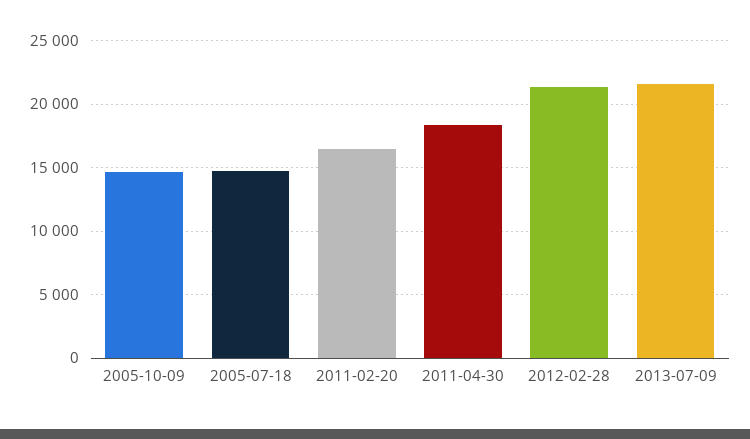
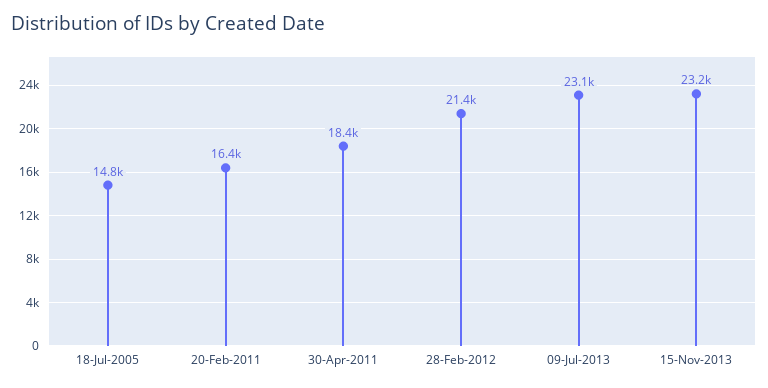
2005-10-09: 14500 -> none
2013-07-09: 21500 -> 23100
15-Nov-2013: none -> 23200

